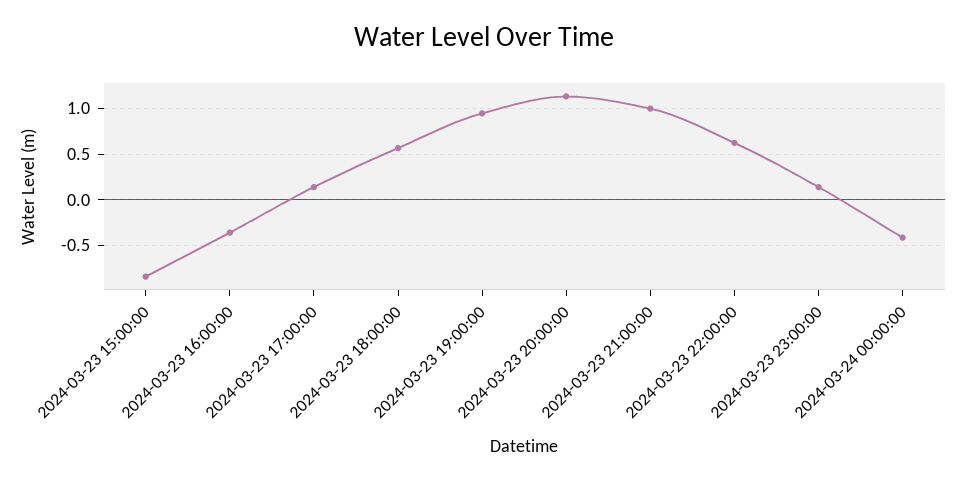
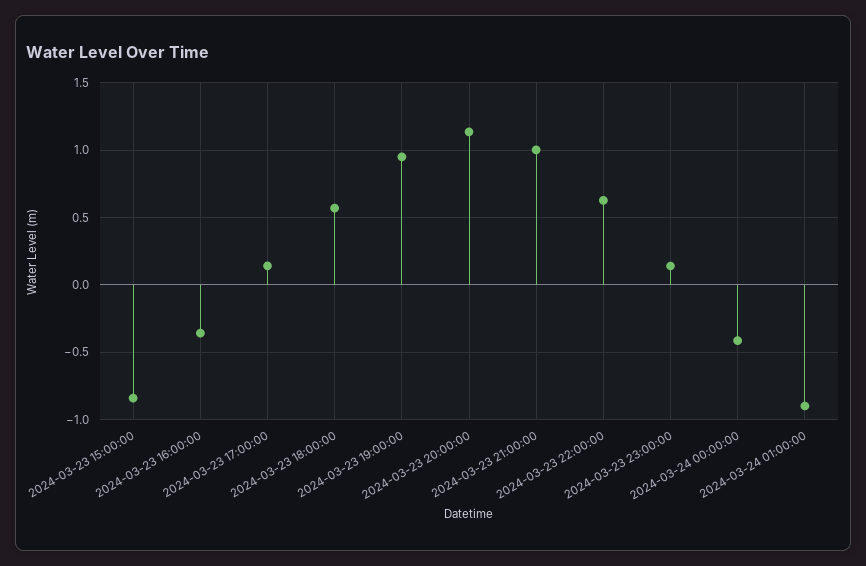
2024-03-24 01:00:00: none -> -0.9

